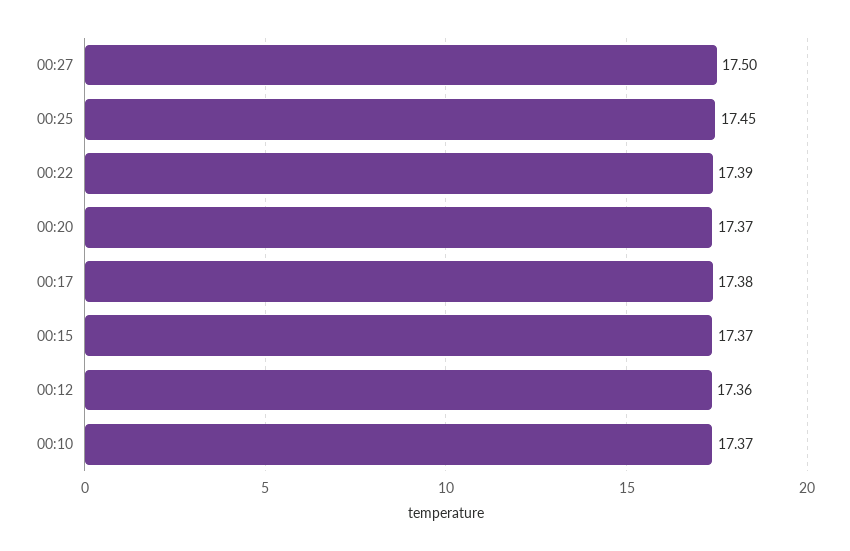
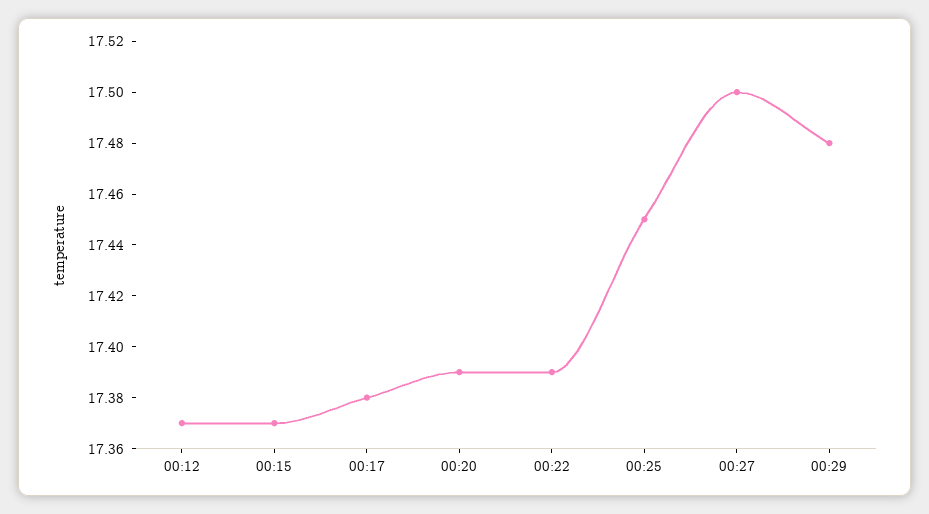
00:20: 17.37 -> 17.39
00:12: 17.36 -> 17.37
00:10: 17.37 -> none
00:29: none -> 17.48

